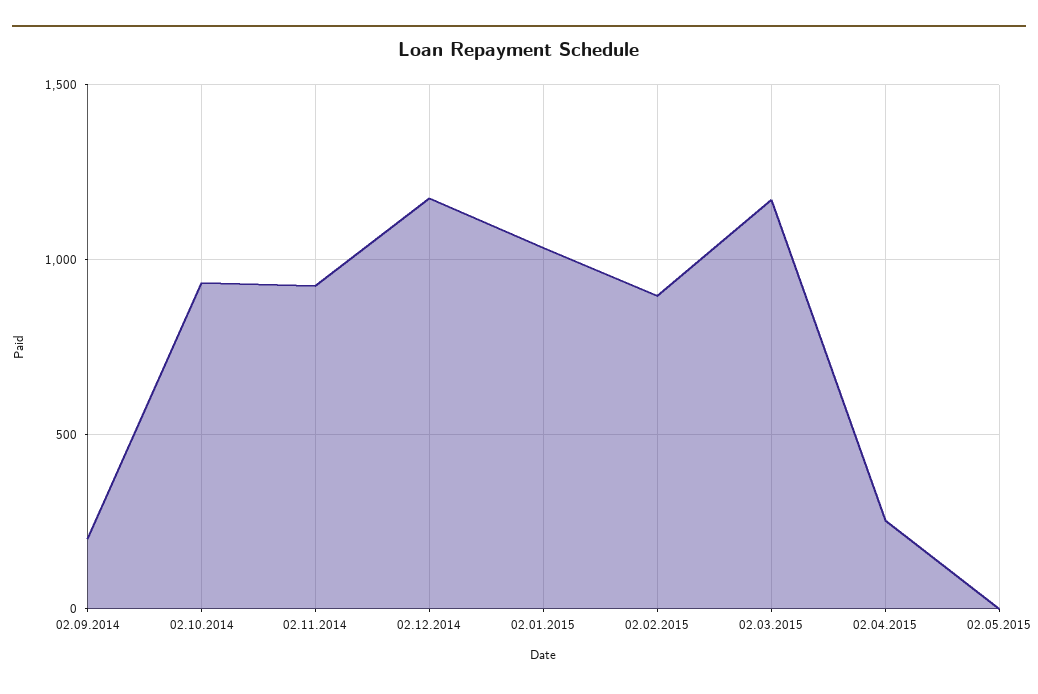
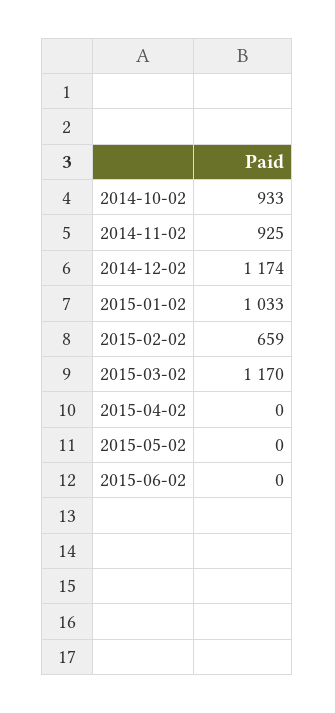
02.09.2014: 200 -> none
02.02.2015: 900 -> 659
02.04.2015: 250 -> 0
2015-06-02: none -> 0

